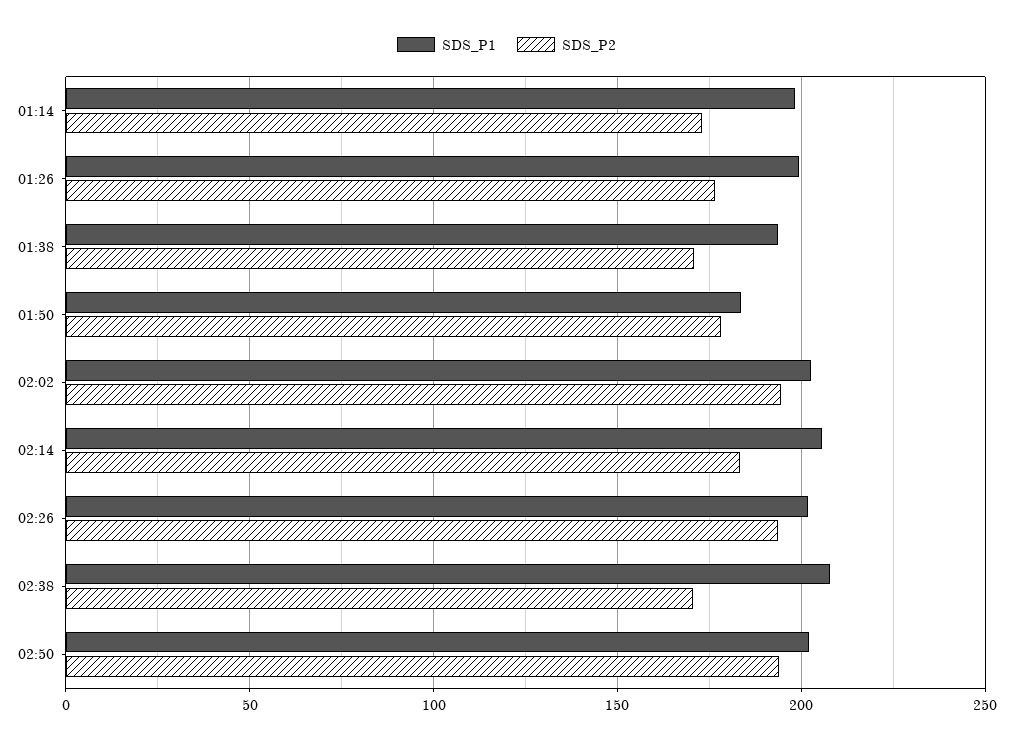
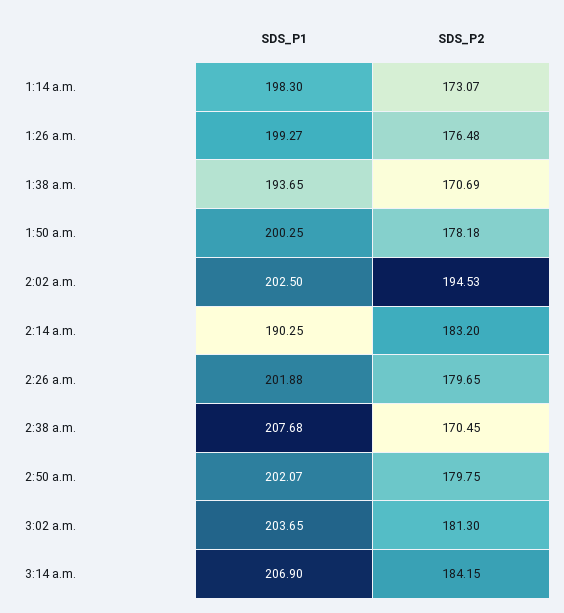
SDS_P1, 01:50: 185 -> 200.25
SDS_P1, 02:14: 205 -> 190.25
SDS_P2, 02:26: 195 -> 179.65
SDS_P2, 02:50: 195 -> 179.75
SDS_P1, 3:02 a.m.: none -> 203.65
SDS_P2, 3:02 a.m.: none -> 181.3
SDS_P1, 3:14 a.m.: none -> 206.9
SDS_P2, 3:14 a.m.: none -> 184.15

